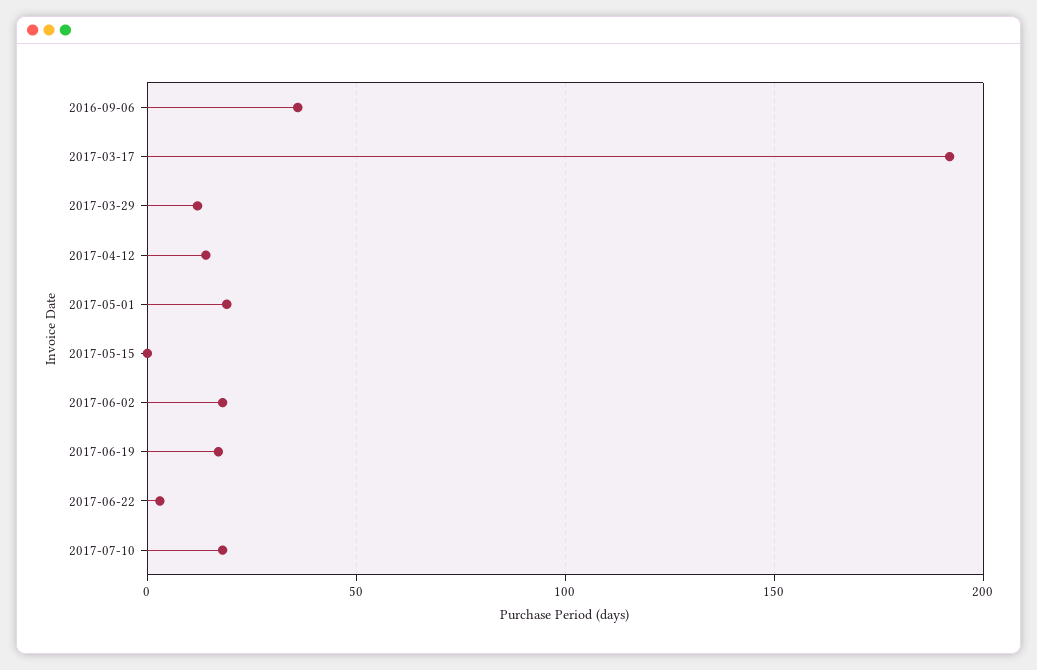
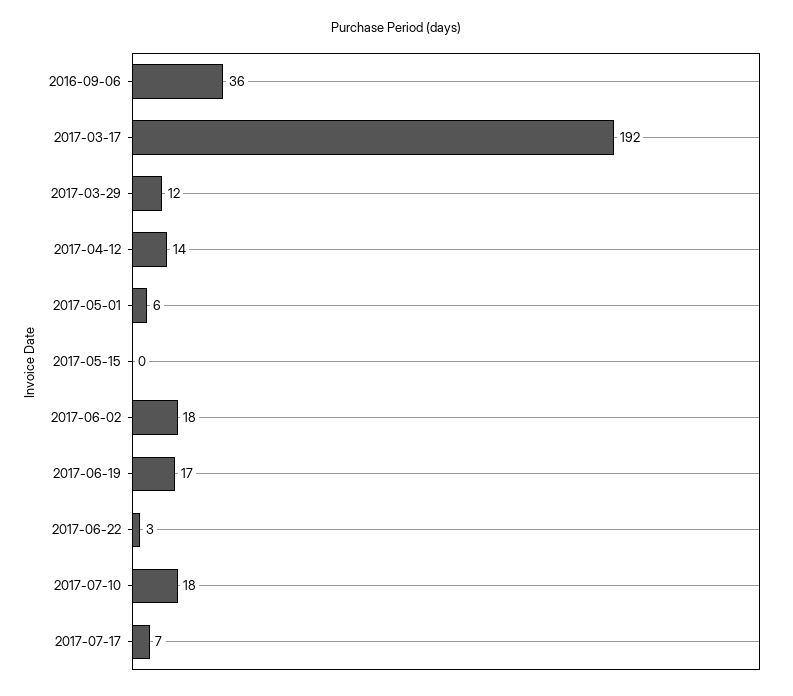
2017-05-01: 20 -> 6
2017-07-17: none -> 7

